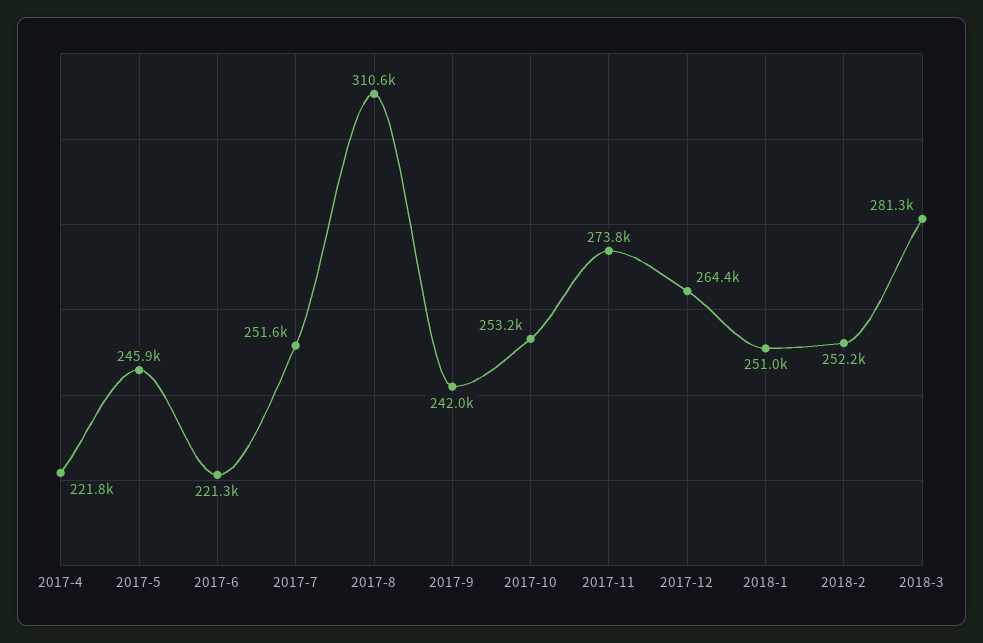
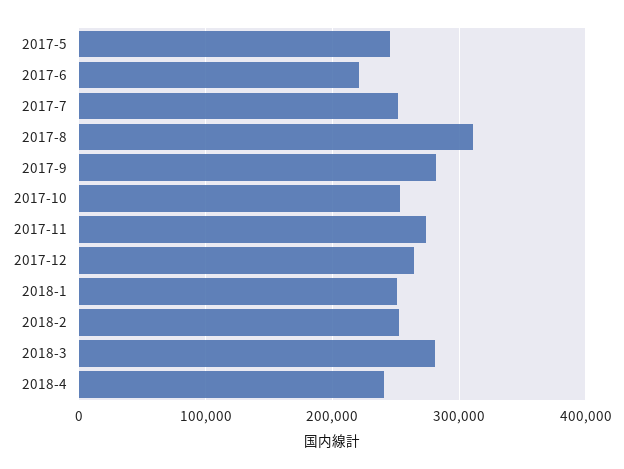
2017-4: 221800 -> none
2017-9: 242000 -> 280000
2018-4: none -> 240000

